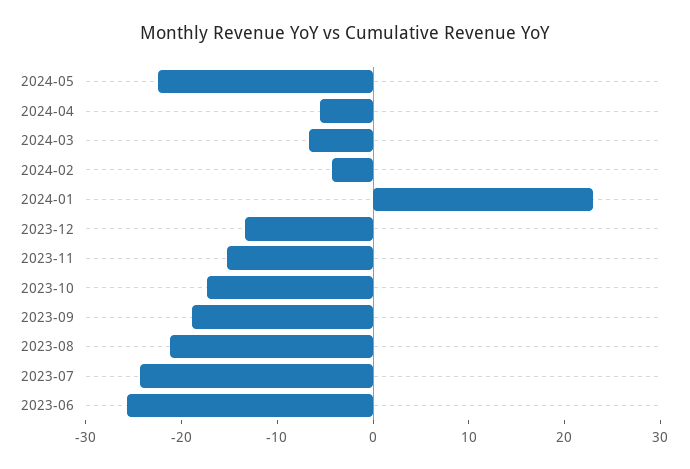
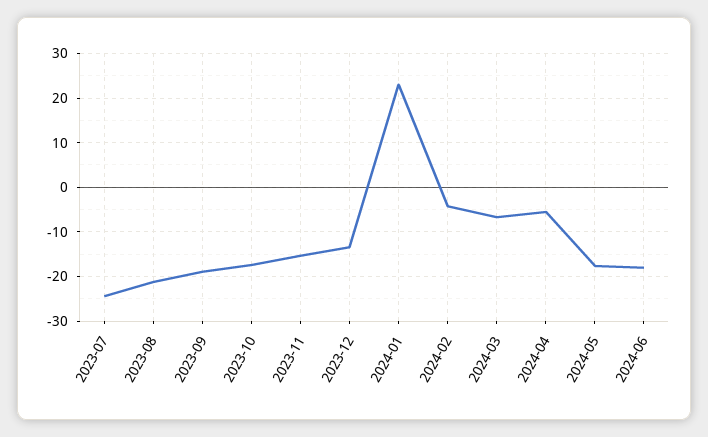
2024-05: -22 -> -18
2023-06: -26 -> none
2024-06: none -> -18

